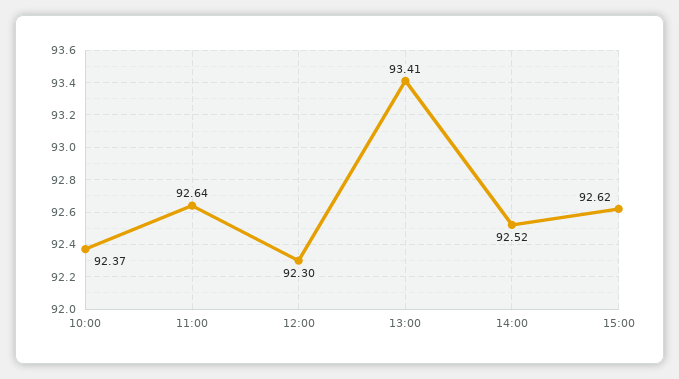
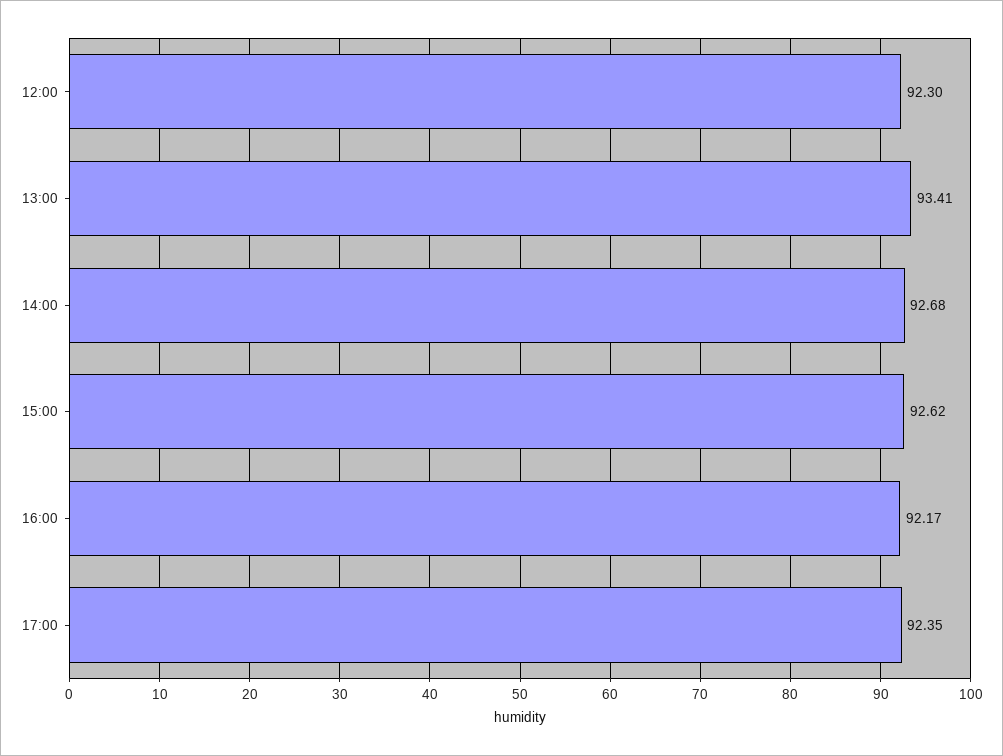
10:00: 92.37 -> none
11:00: 92.64 -> none
14:00: 92.52 -> 92.68
16:00: none -> 92.17
17:00: none -> 92.35

